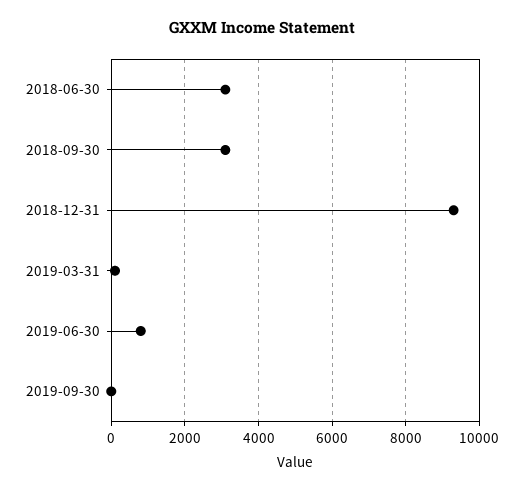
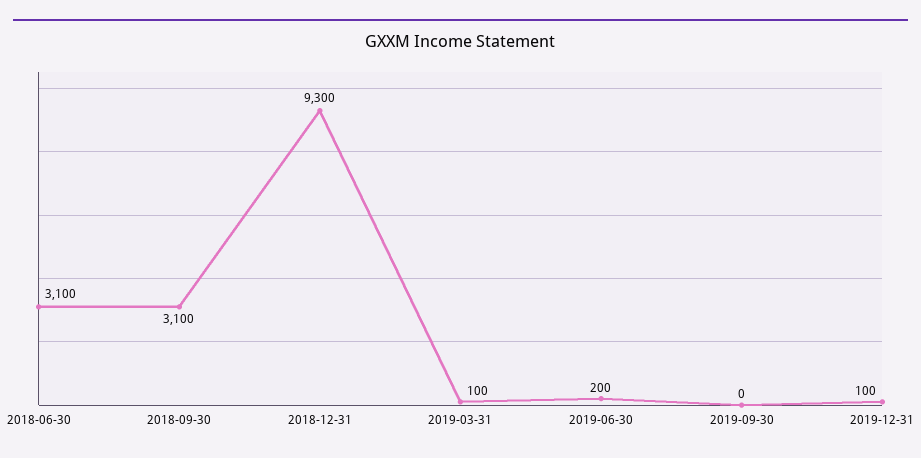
2019-06-30: 800 -> 200
2019-12-31: none -> 100

